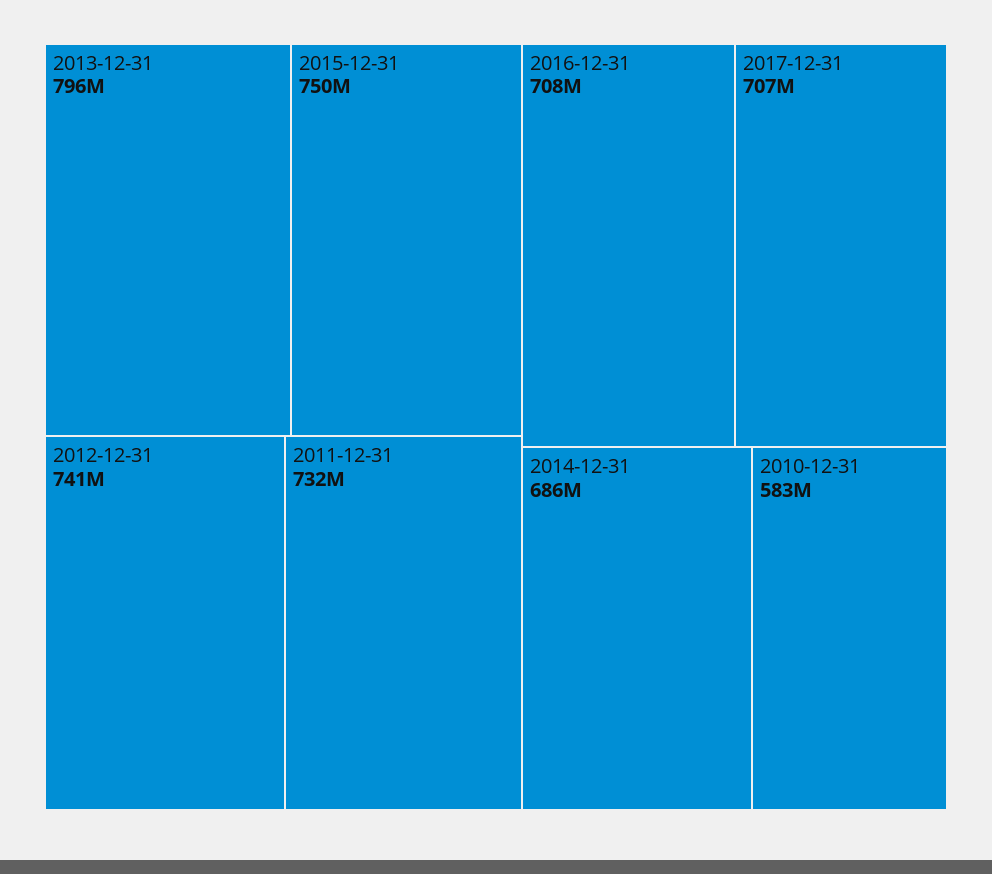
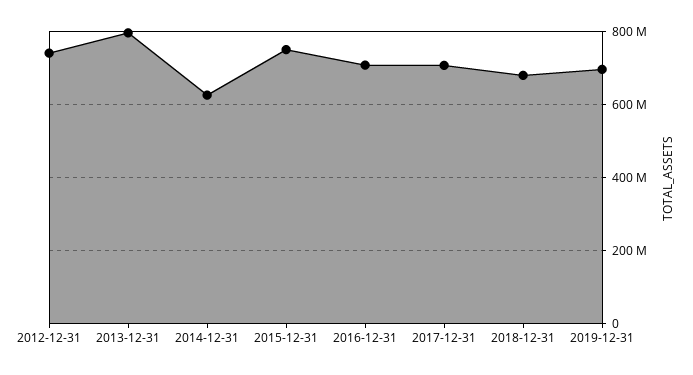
2011-12-31: 732000000 -> none
2014-12-31: 686000000 -> 620000000
2010-12-31: 583000000 -> none
2018-12-31: none -> 680000000
2019-12-31: none -> 700000000

